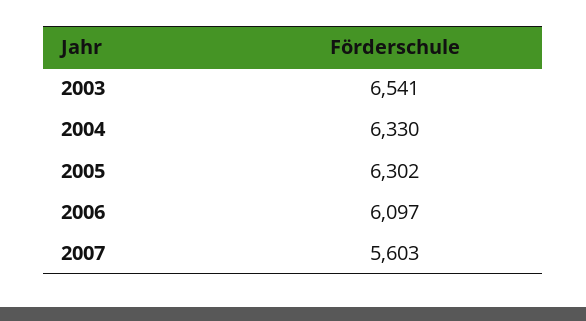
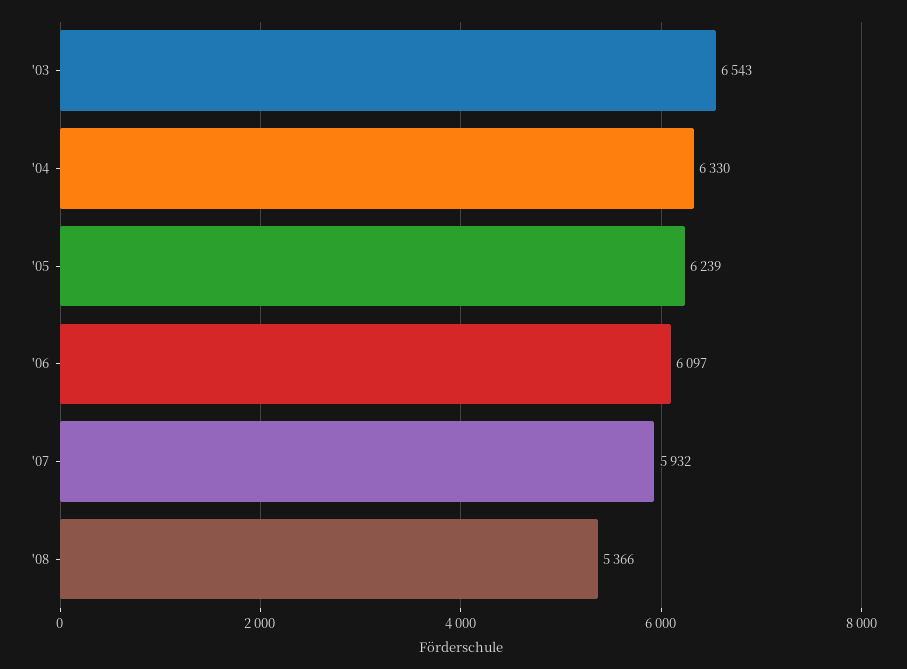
2003: 6541 -> 6543
2005: 6302 -> 6239
2007: 5603 -> 5932
'08: none -> 5366

